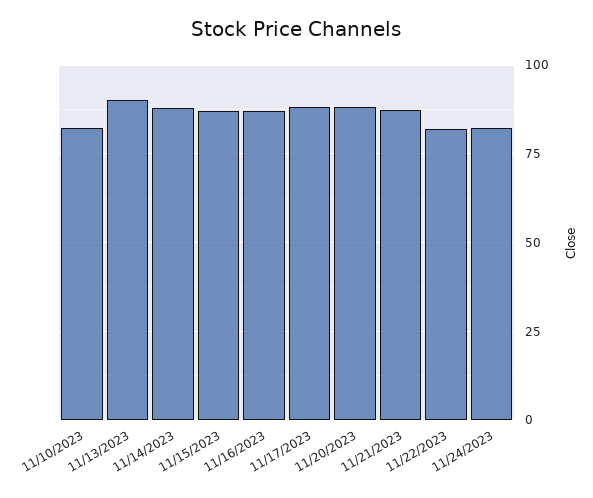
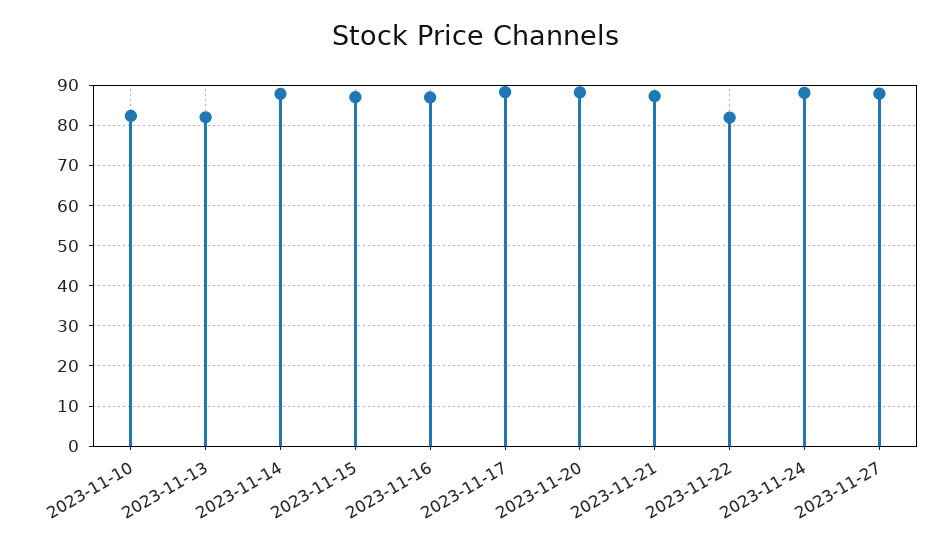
11/13/2023: 90 -> 82
11/24/2023: 82.5 -> 88
2023-11-27: none -> 88

